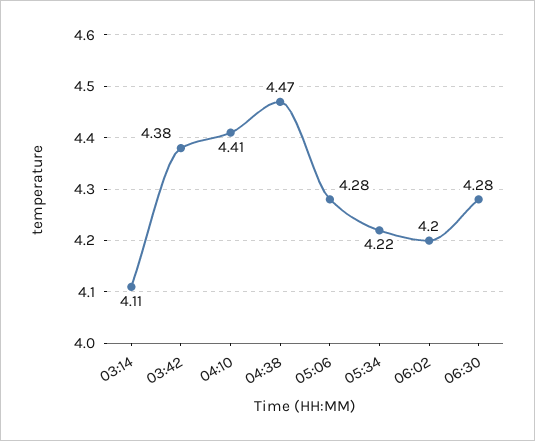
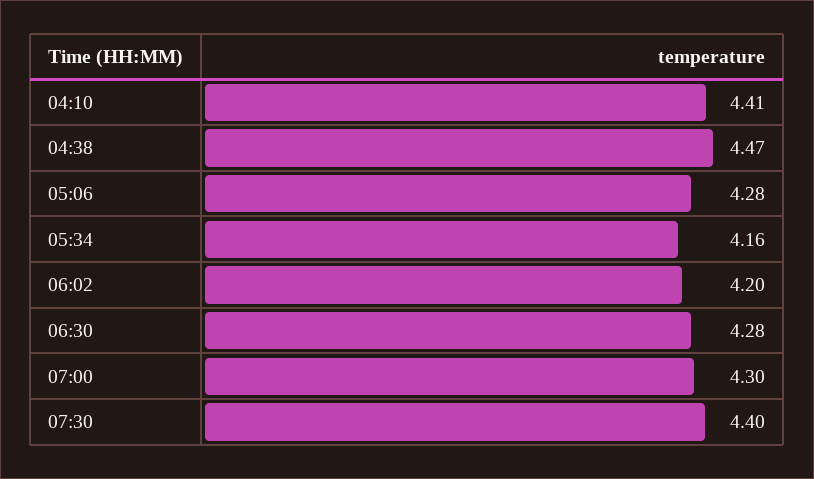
03:14: 4.11 -> none
03:42: 4.38 -> none
05:34: 4.22 -> 4.16
07:00: none -> 4.3
07:30: none -> 4.4

